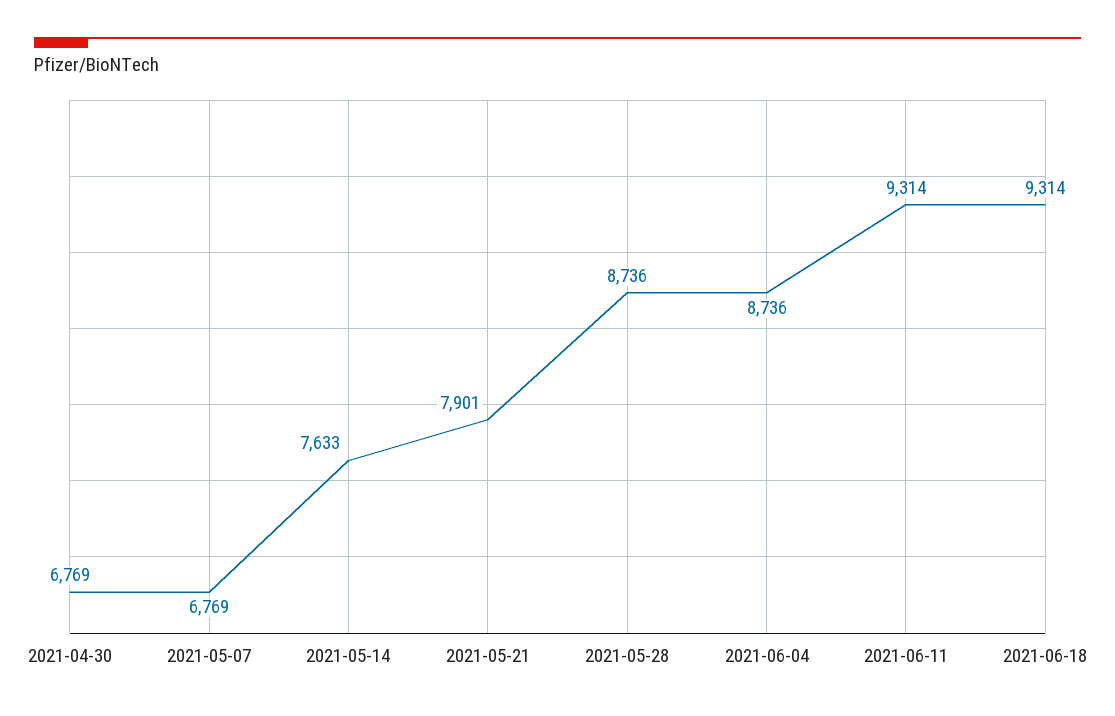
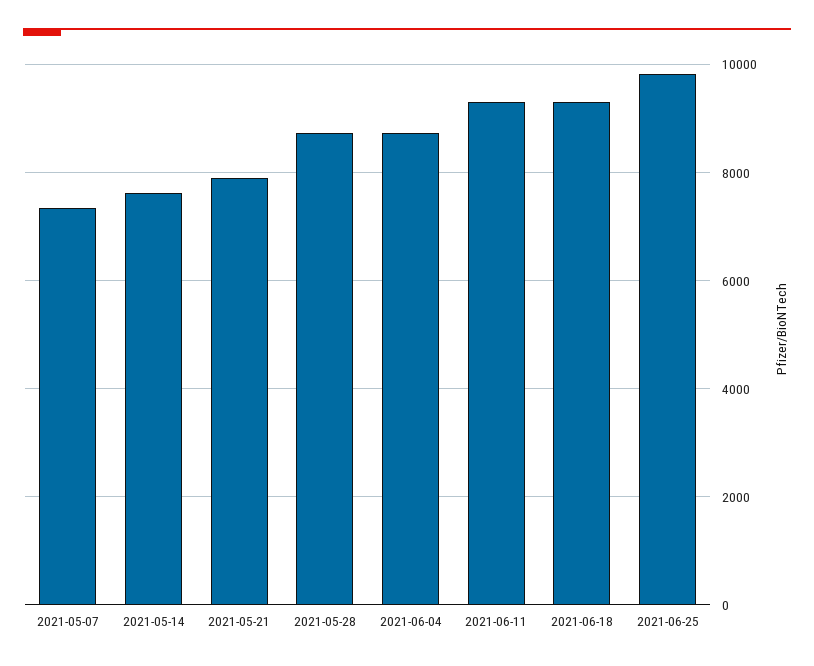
2021-04-30: 6769 -> none
2021-05-07: 6769 -> 7400
2021-06-25: none -> 9800

